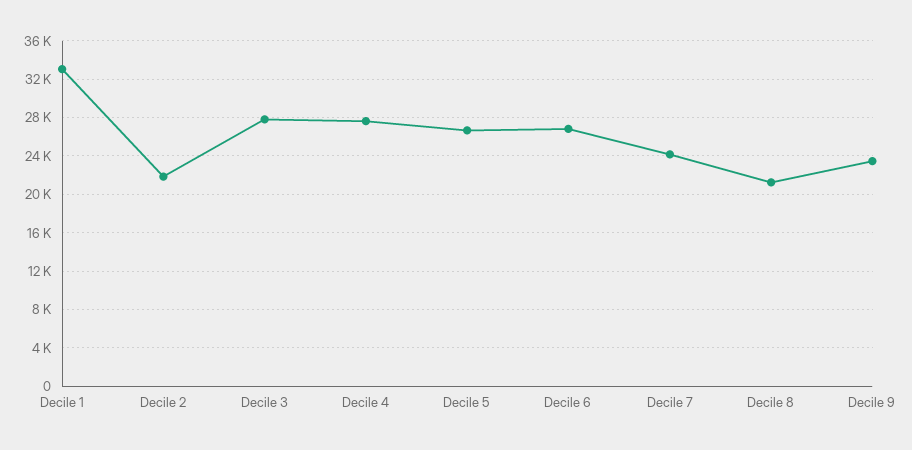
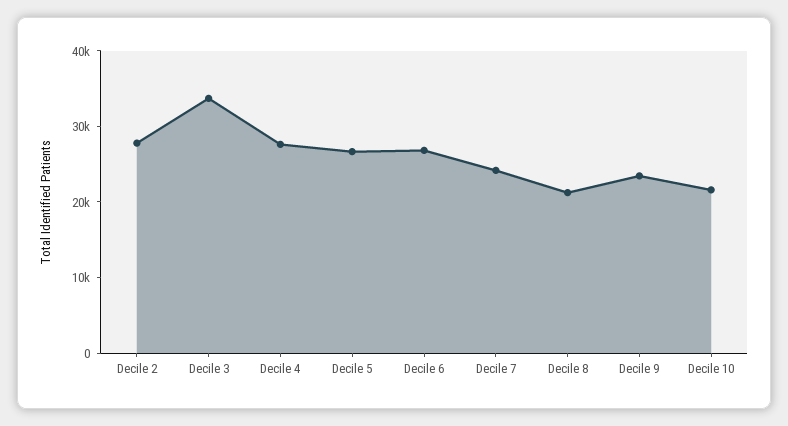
Decile 1: 33000 -> none
Decile 2: 22000 -> 28000
Decile 3: 28000 -> 34000
Decile 10: none -> 22000

